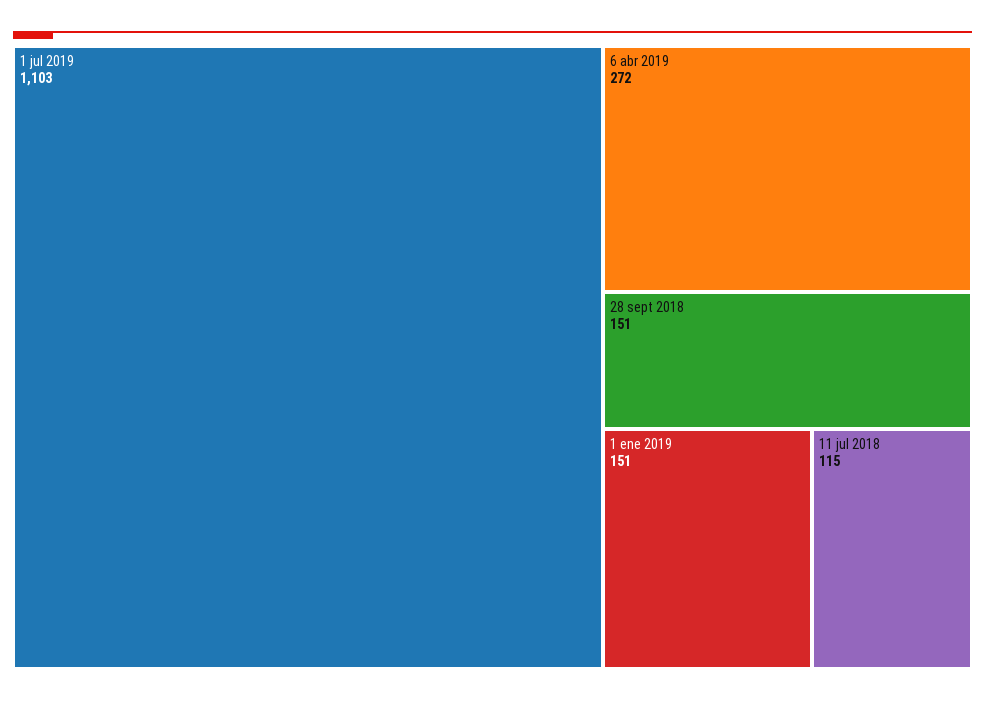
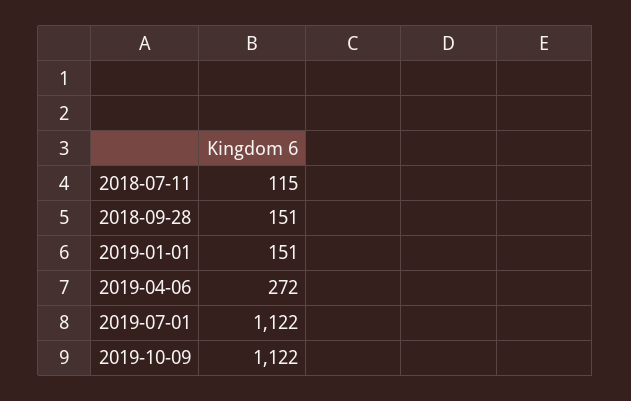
1 jul 2019: 1103 -> 1122
2019-10-09: none -> 1122

